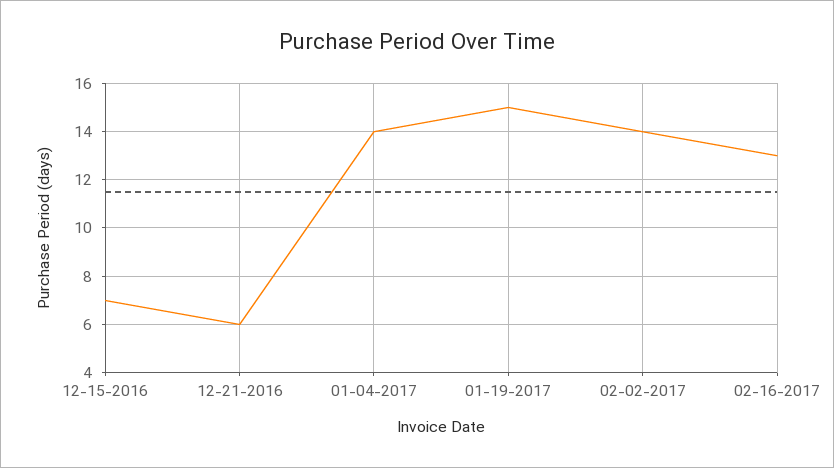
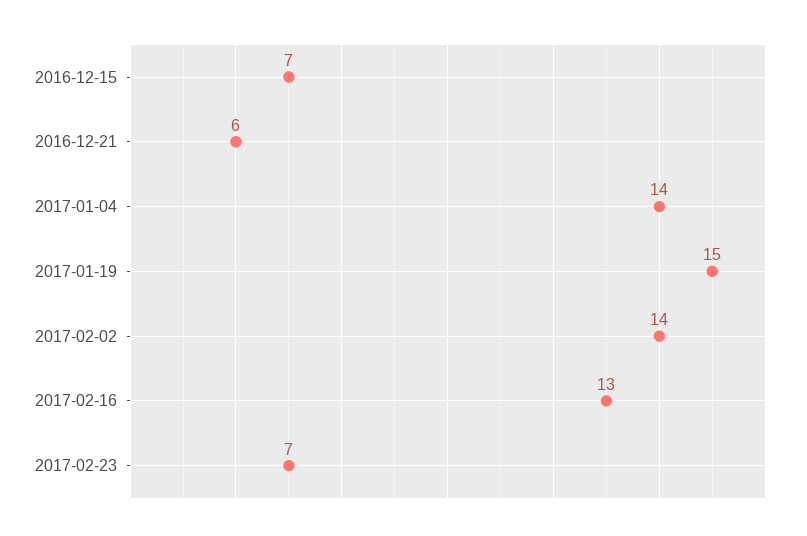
2017-02-23: none -> 7

